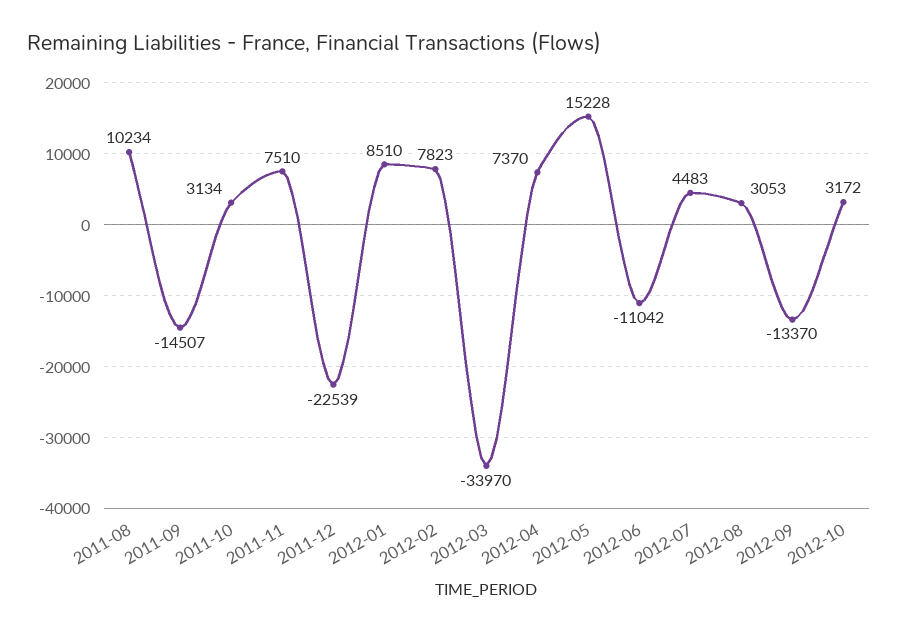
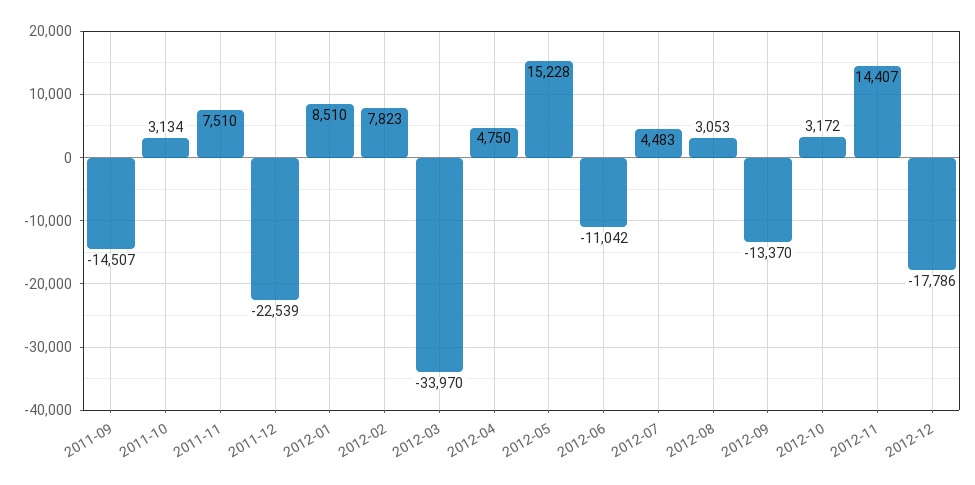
2011-08: 10234 -> none
2012-04: 7370 -> 4750
2012-11: none -> 14407
2012-12: none -> -17786

